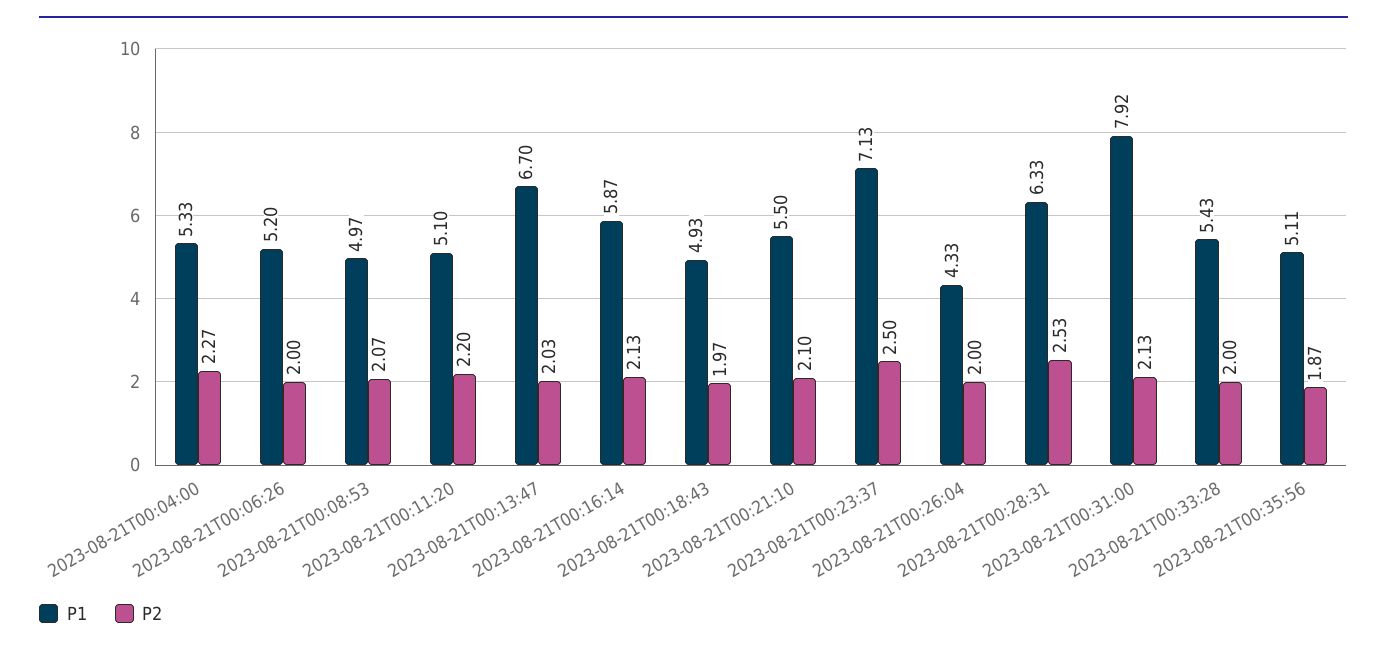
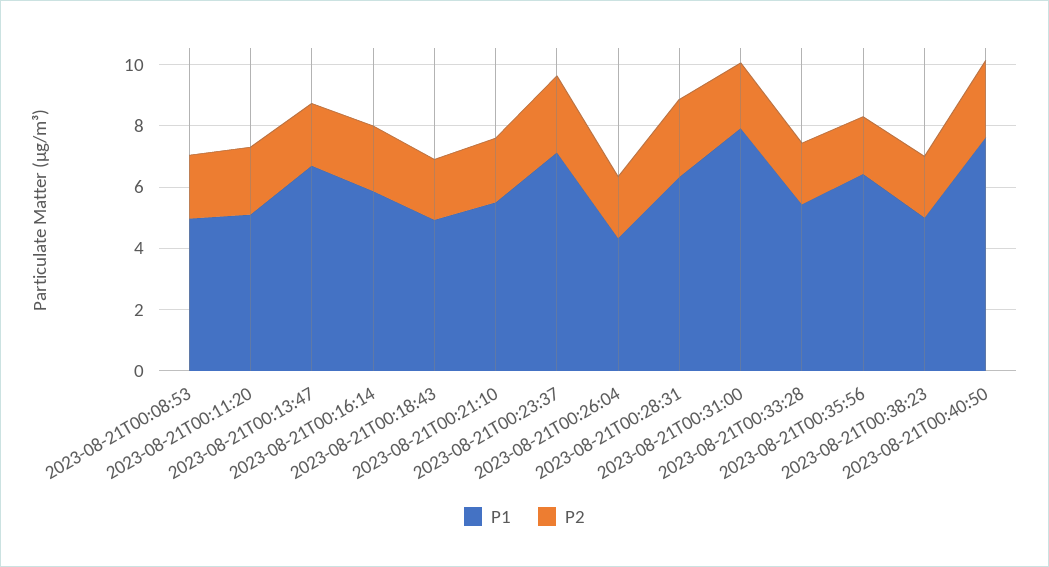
P1, 2023-08-21T00:04:00: 5.33 -> none
P2, 2023-08-21T00:04:00: 2.27 -> none
P1, 2023-08-21T00:06:26: 5.2 -> none
P2, 2023-08-21T00:06:26: 2 -> none
P1, 2023-08-21T00:35:56: 5.11 -> 6.5
P1, 2023-08-21T00:38:23: none -> 5
P2, 2023-08-21T00:38:23: none -> 2
P1, 2023-08-21T00:40:50: none -> 7.5
P2, 2023-08-21T00:40:50: none -> 2.5

